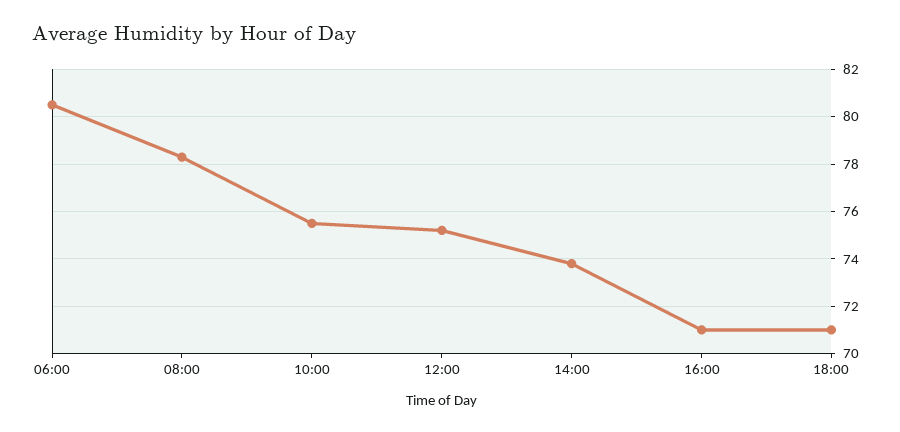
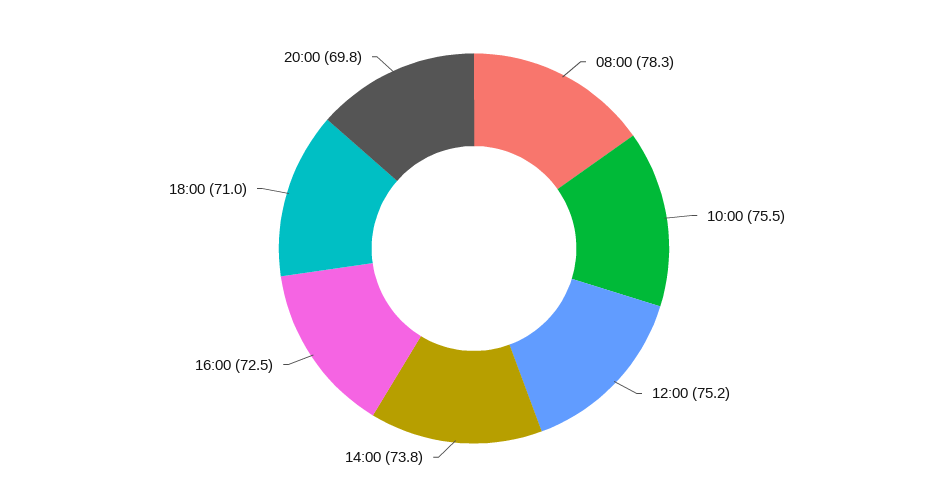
06:00: 80.5 -> none
16:00: 71 -> 72.5
20:00: none -> 69.8

